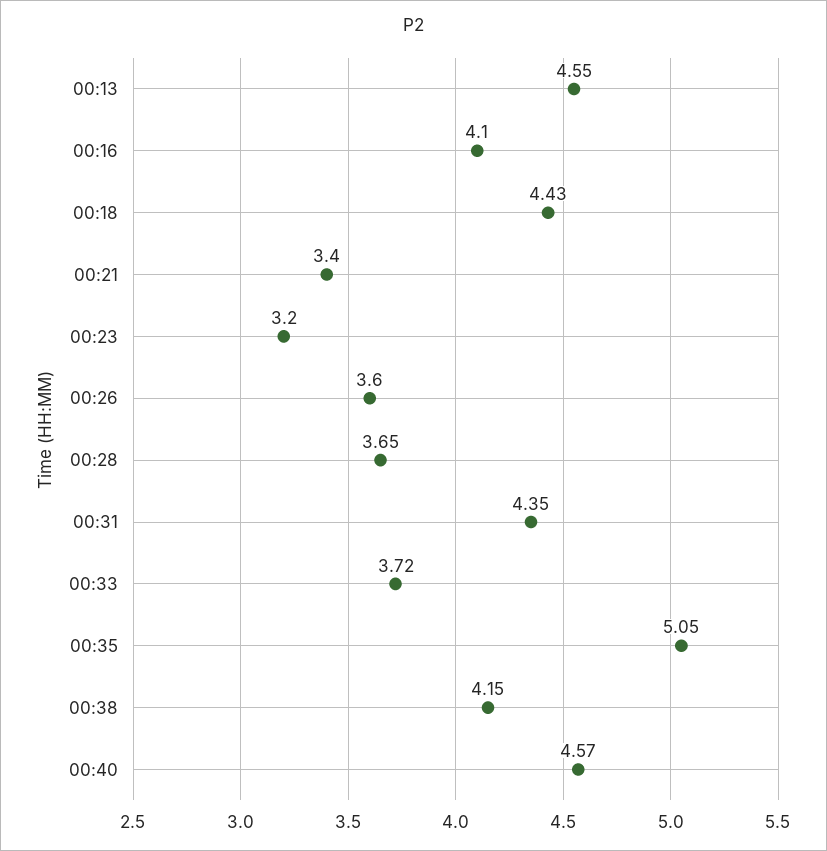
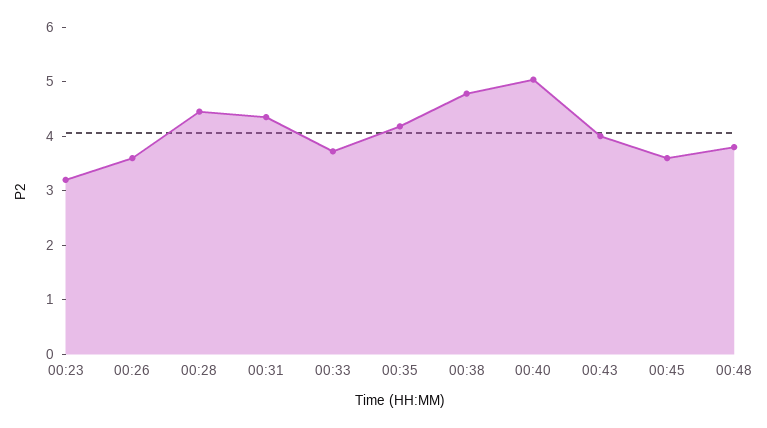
00:13: 4.55 -> none
00:16: 4.1 -> none
00:18: 4.43 -> none
00:21: 3.4 -> none
00:28: 3.65 -> 4.4
00:35: 5.05 -> 4.2
00:38: 4.15 -> 4.8
00:40: 4.57 -> 5
00:43: none -> 4
00:45: none -> 3.6
00:48: none -> 3.8

